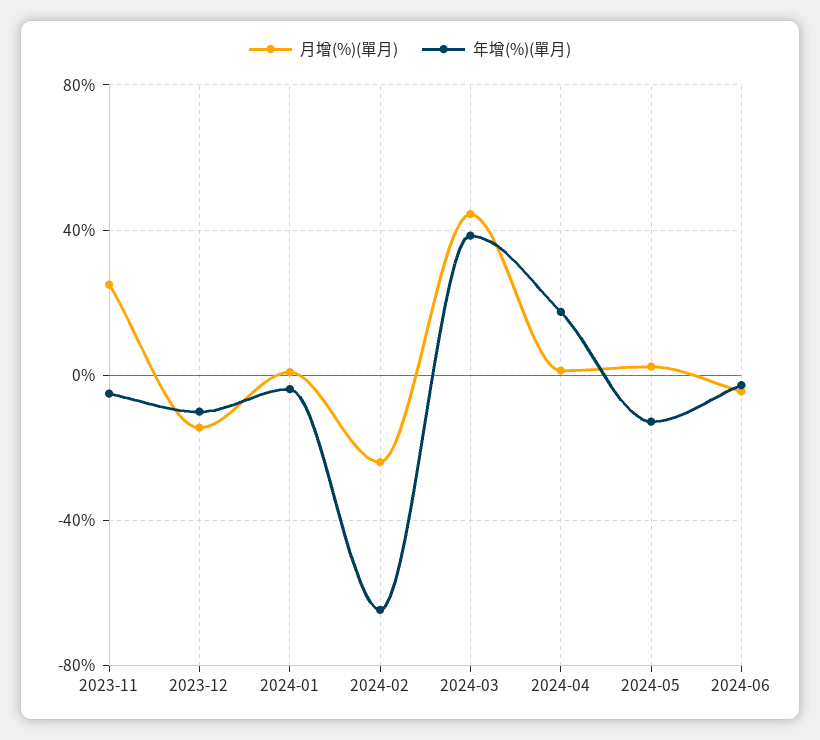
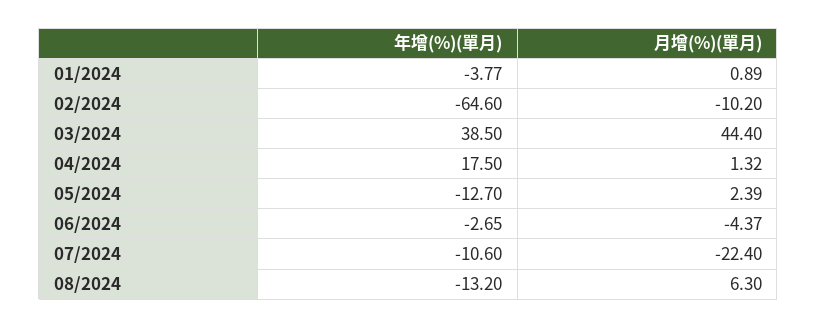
月增(%)(單月), 2023-11: 25 -> none
年增(%)(單月), 2023-11: -5 -> none
月增(%)(單月), 2023-12: -15 -> none
年增(%)(單月), 2023-12: -10 -> none
月增(%)(單月), 2024-02: -25 -> -10.2
年增(%)(單月), 07/2024: none -> -10.6
月增(%)(單月), 07/2024: none -> -22.4
年增(%)(單月), 08/2024: none -> -13.2
月增(%)(單月), 08/2024: none -> 6.3

